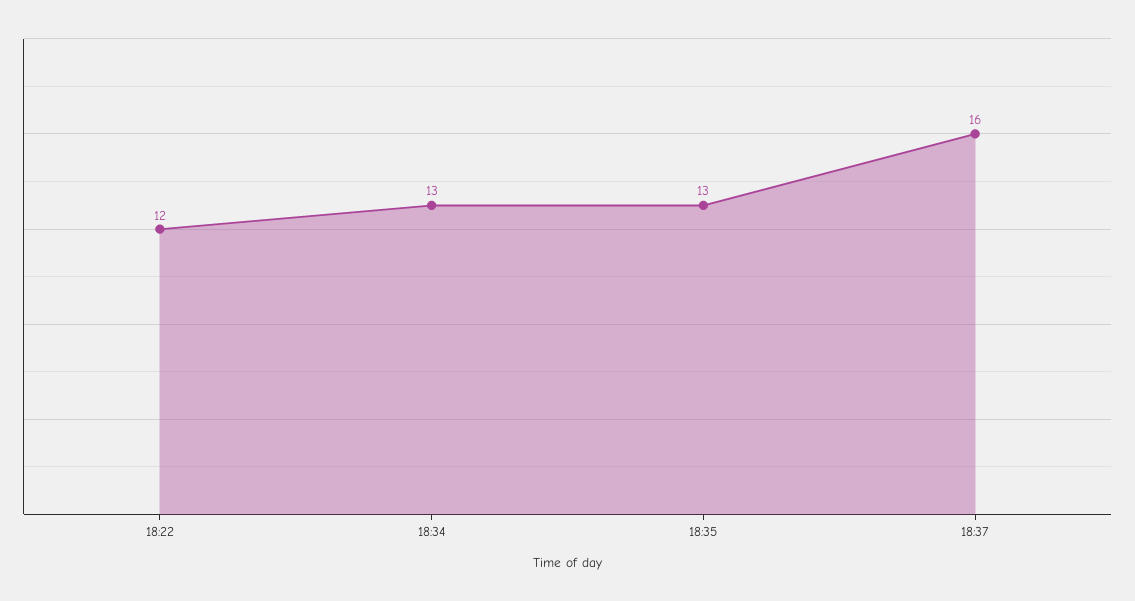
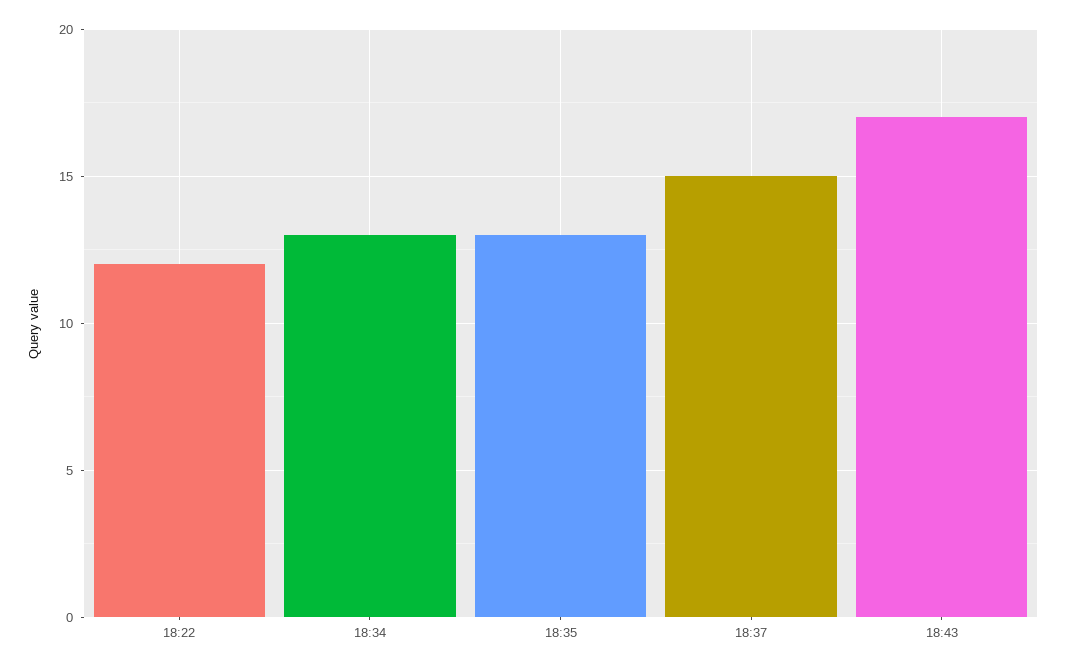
18:37: 16 -> 15
18:43: none -> 17

